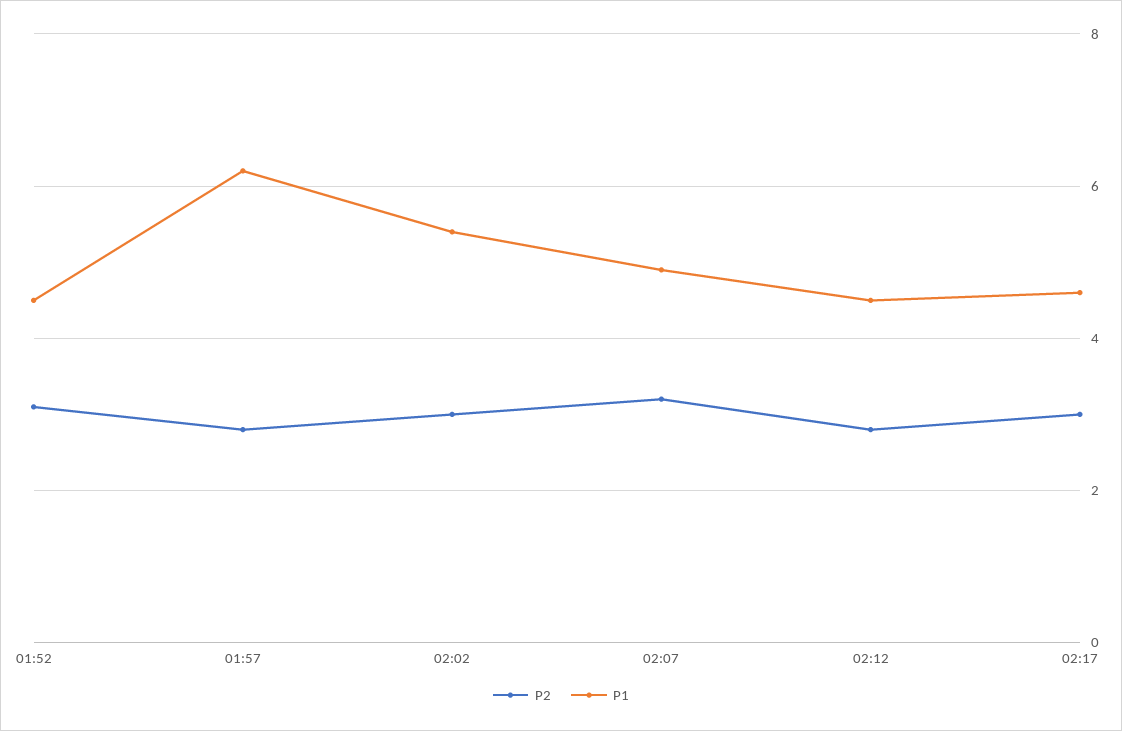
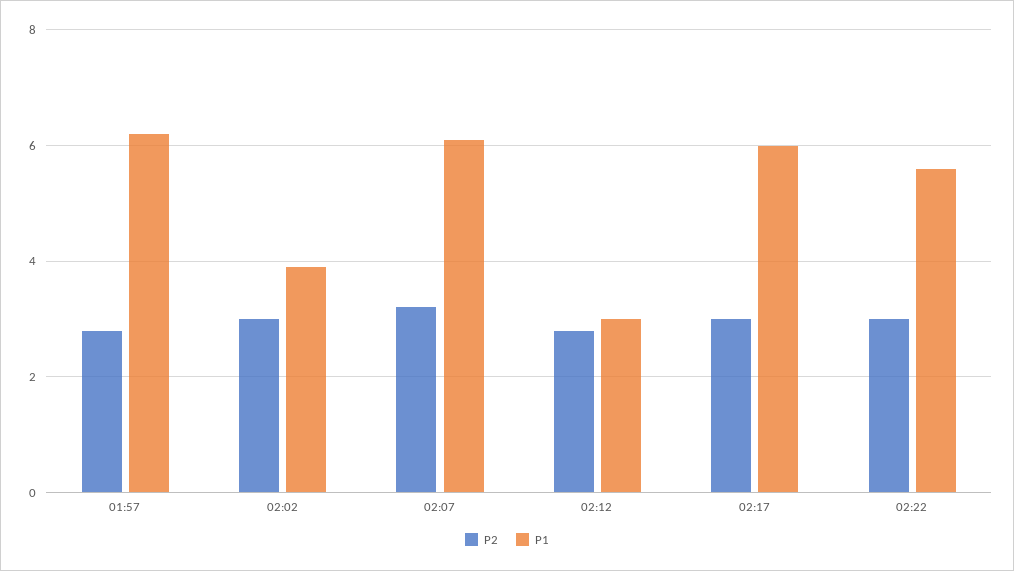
P2, 01:52: 3 -> none
P1, 01:52: 4.5 -> none
P1, 02:02: 5.5 -> 4
P1, 02:07: 5 -> 6
P1, 02:12: 4.5 -> 3
P1, 02:17: 4.5 -> 6
P2, 02:22: none -> 3
P1, 02:22: none -> 5.5

